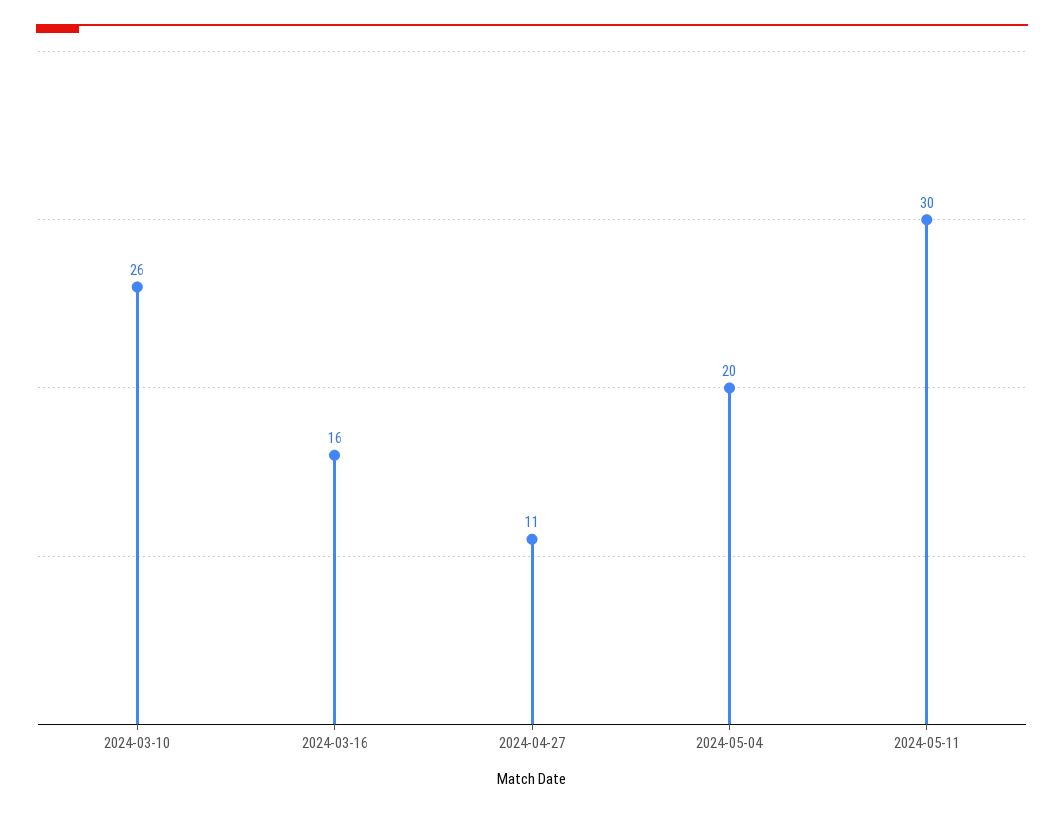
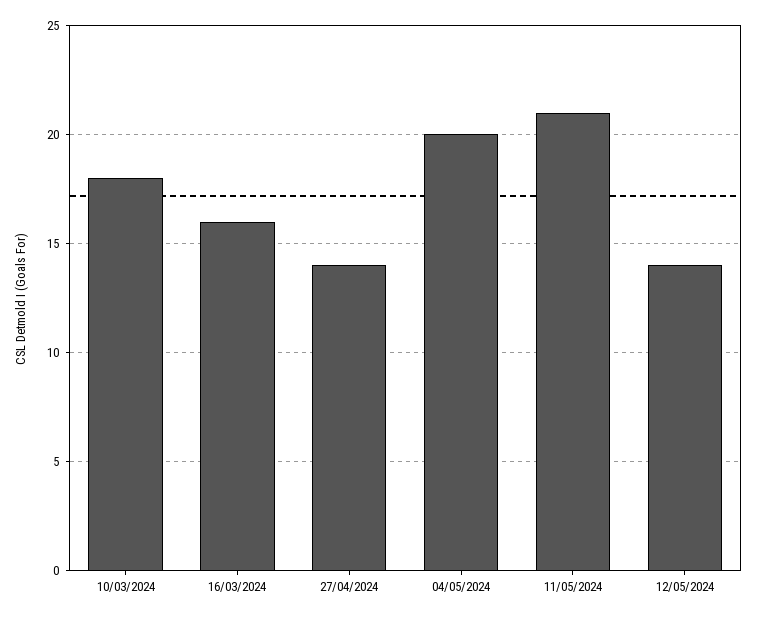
2024-03-10: 26 -> 18
2024-04-27: 11 -> 14
2024-05-11: 30 -> 21
12/05/2024: none -> 14

